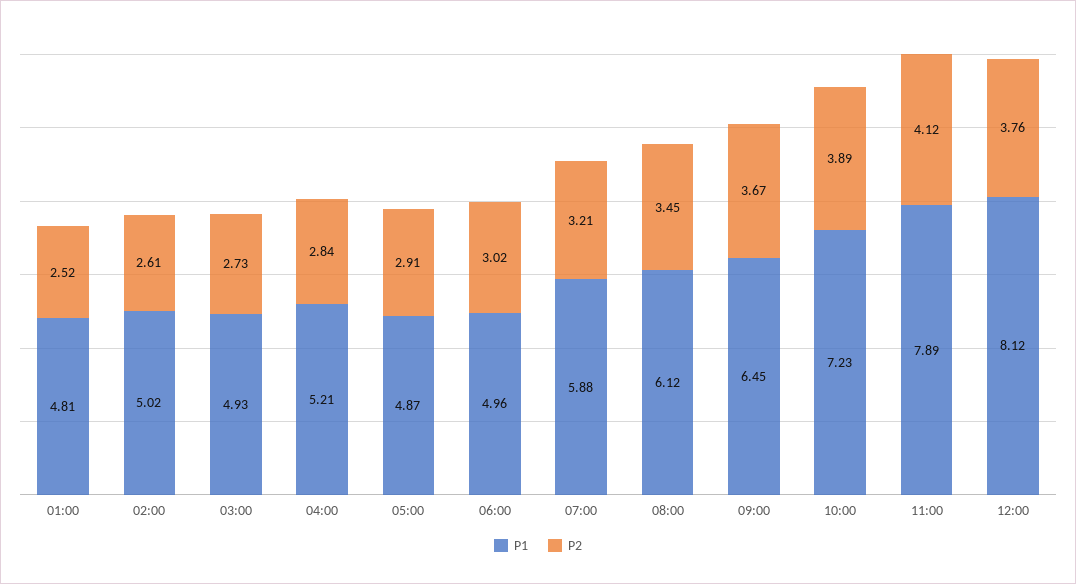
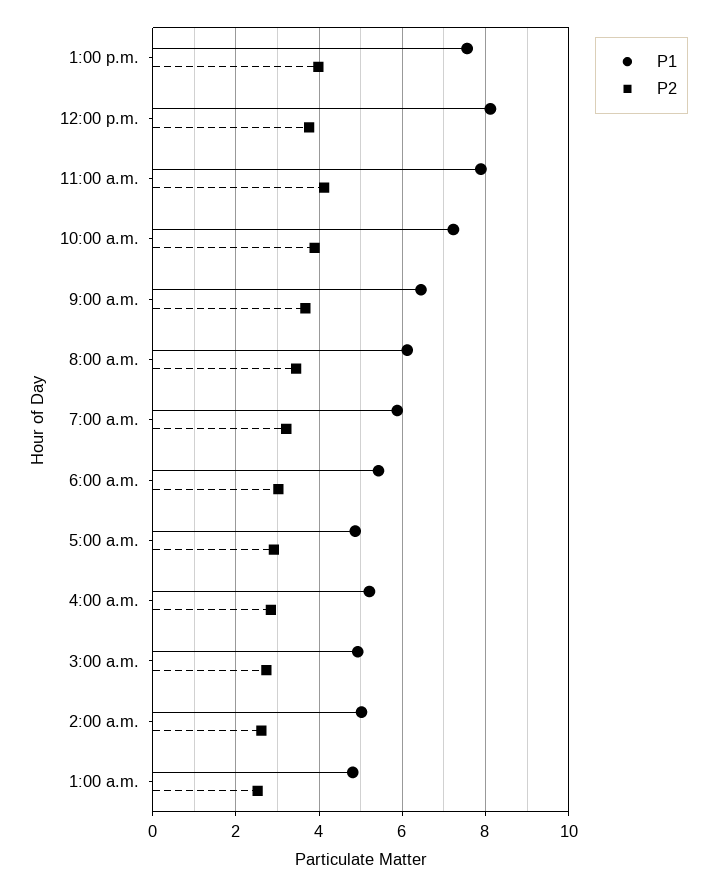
P1, 06:00: 4.96 -> 5.4
P1, 1:00 p.m.: none -> 7.6
P2, 1:00 p.m.: none -> 4

